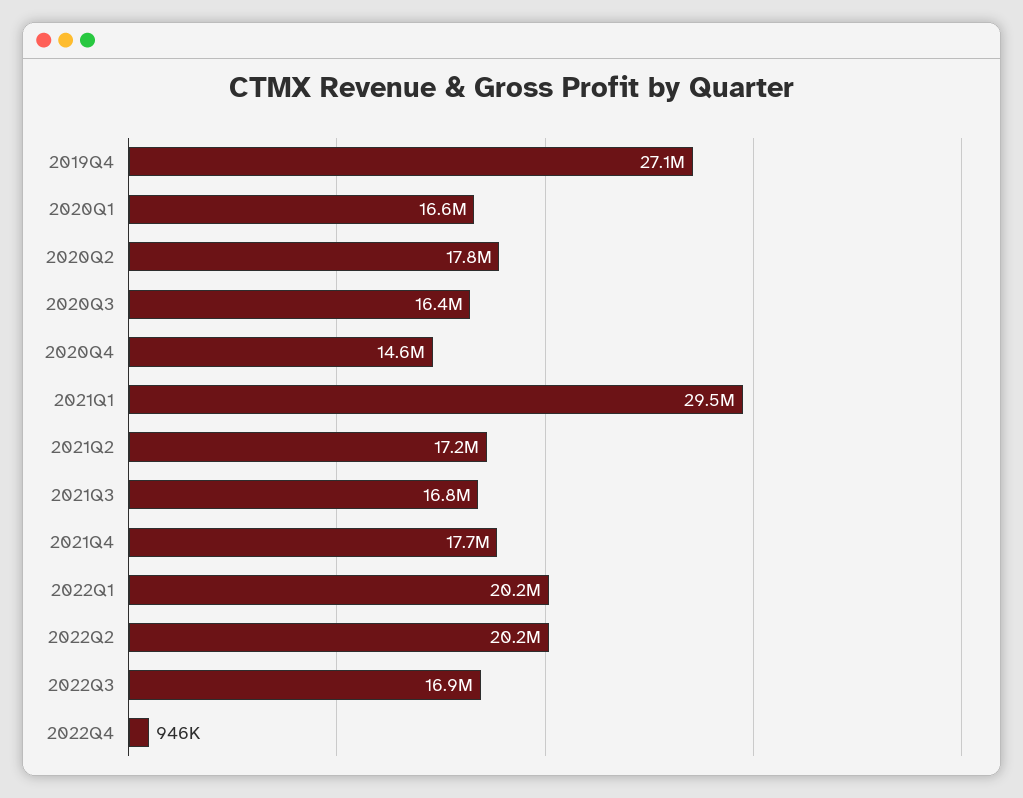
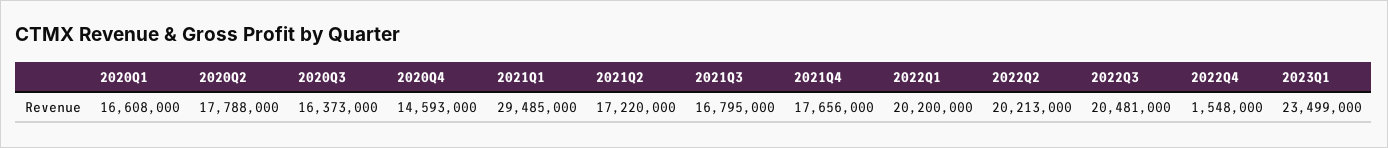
2019Q4: 27100000 -> none
2022Q3: 16900000 -> 20481000
2022Q4: 946000 -> 1548000
2023Q1: none -> 23499000

